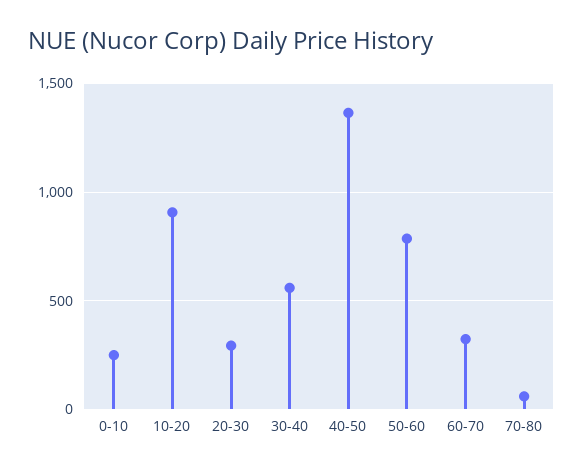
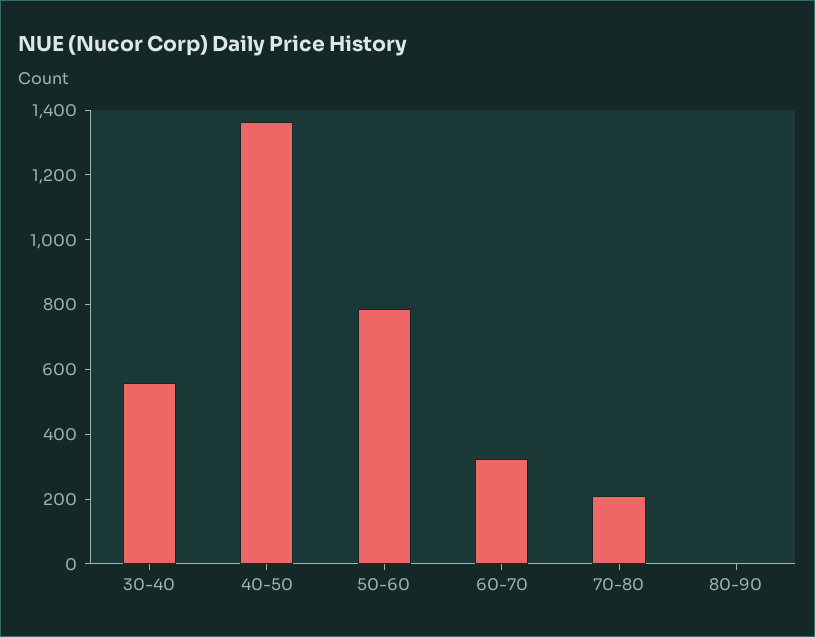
0-10: 250 -> none
10-20: 900 -> none
20-30: 300 -> none
70-80: 50 -> 200
80-90: none -> 0

